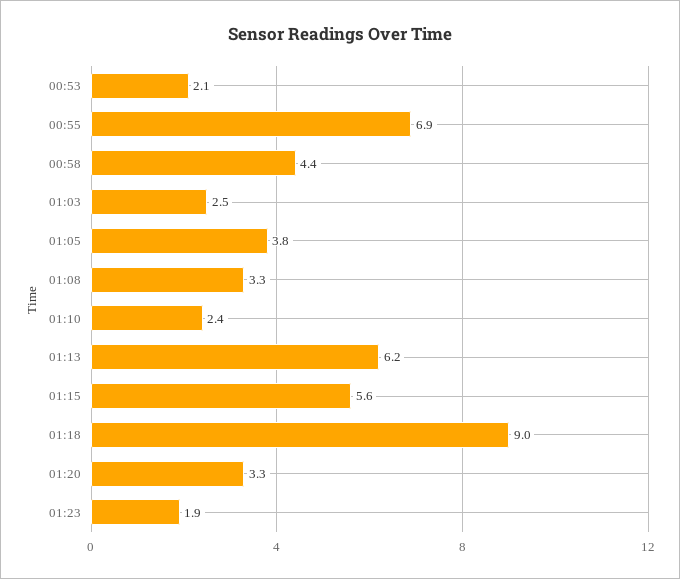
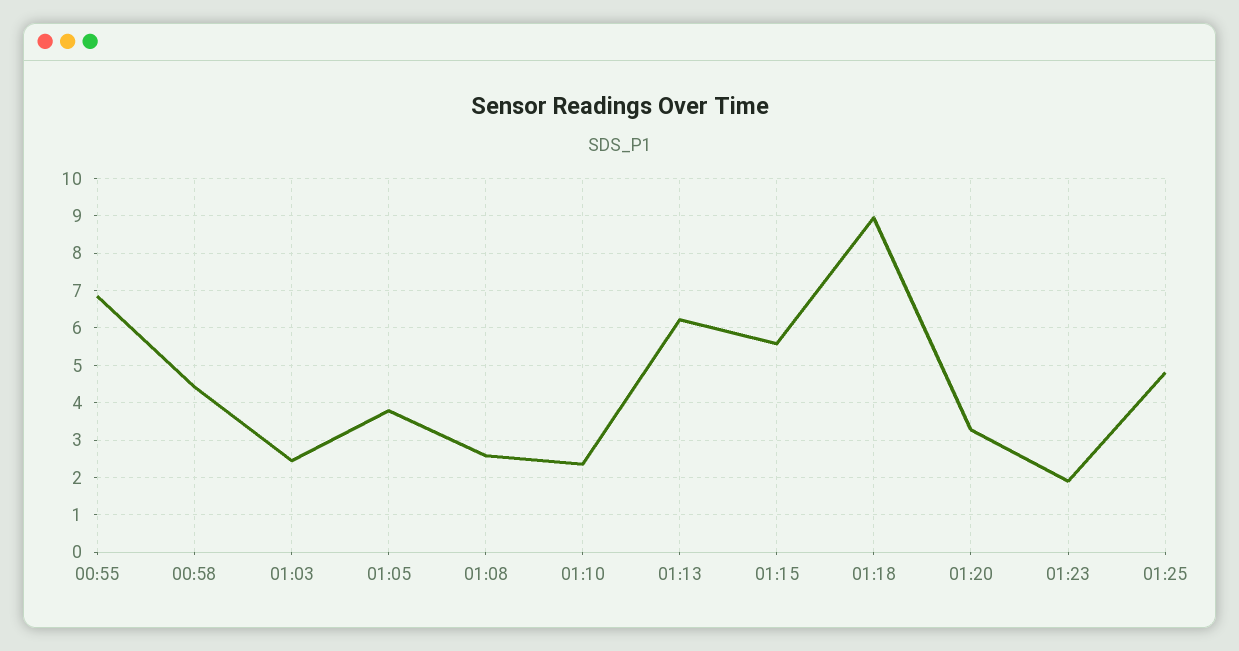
00:53: 2.1 -> none
01:08: 3.3 -> 2.6
01:25: none -> 4.8

